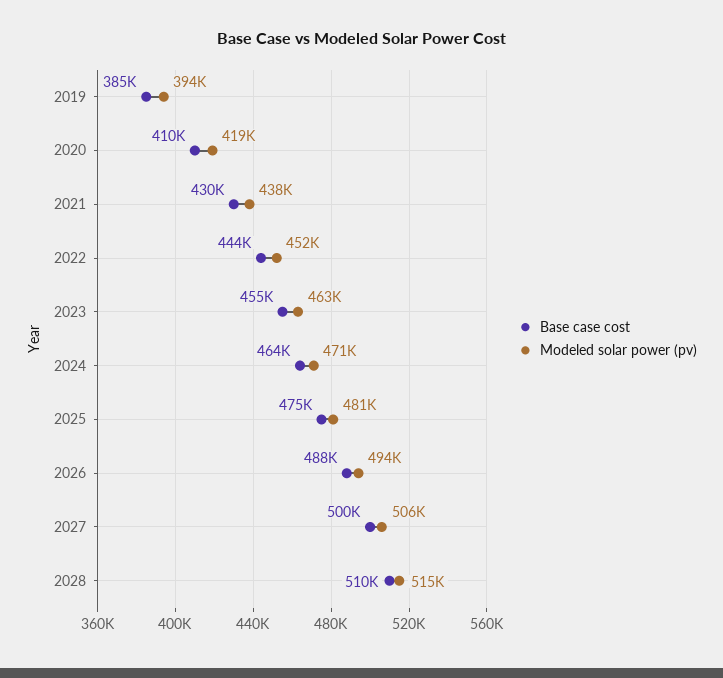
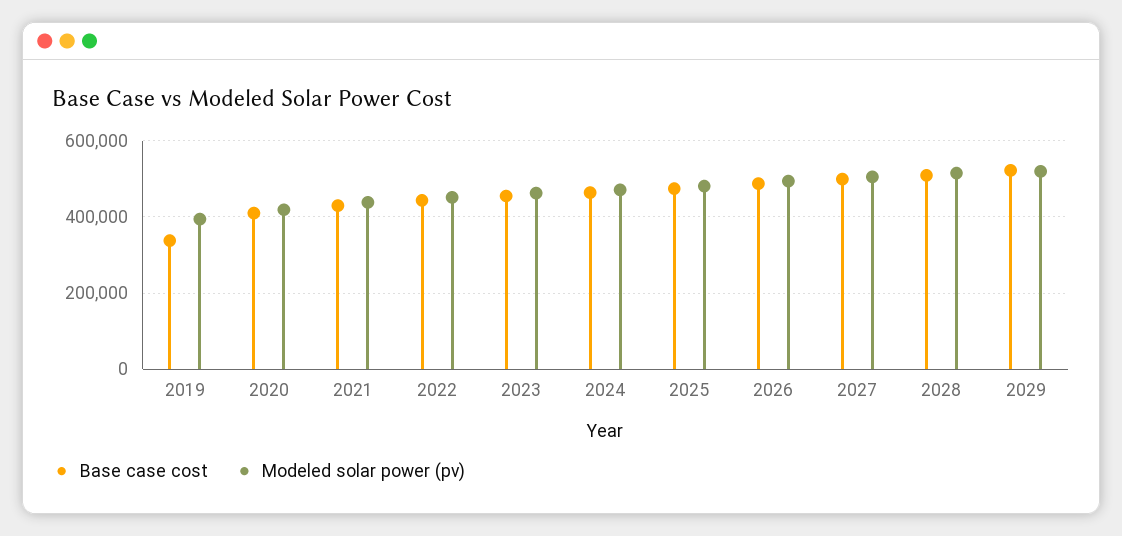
Base case cost, 2019: 385000 -> 340000
Base case cost, 2029: none -> 520000
Modeled solar power (pv), 2029: none -> 520000

